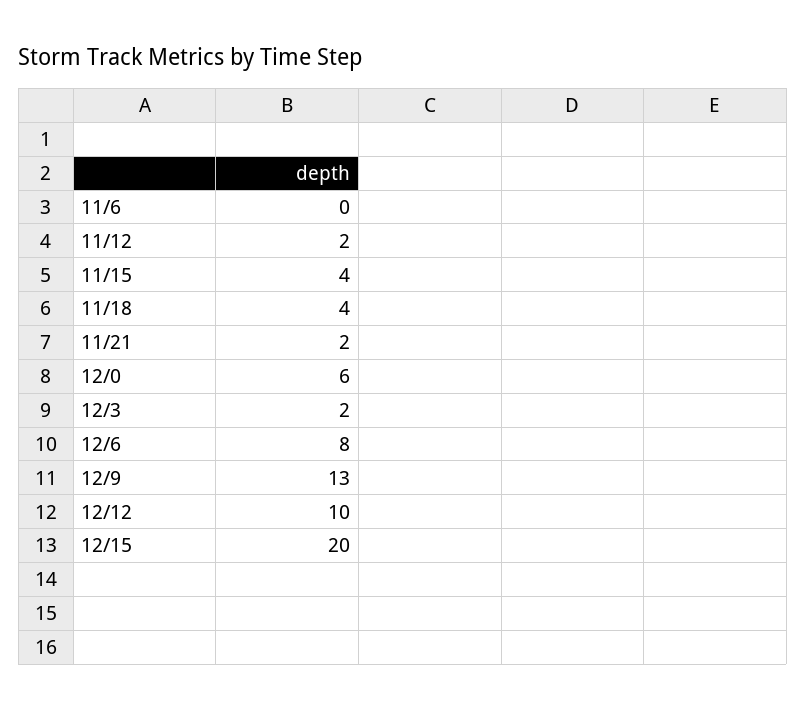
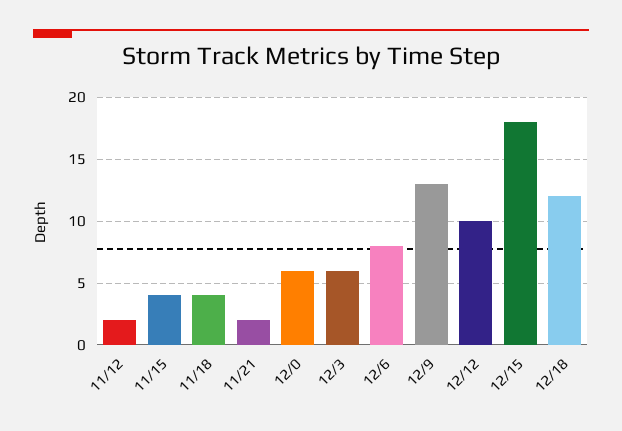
11/6: 0 -> none
12/3: 2 -> 6
12/15: 20 -> 18
12/18: none -> 12

